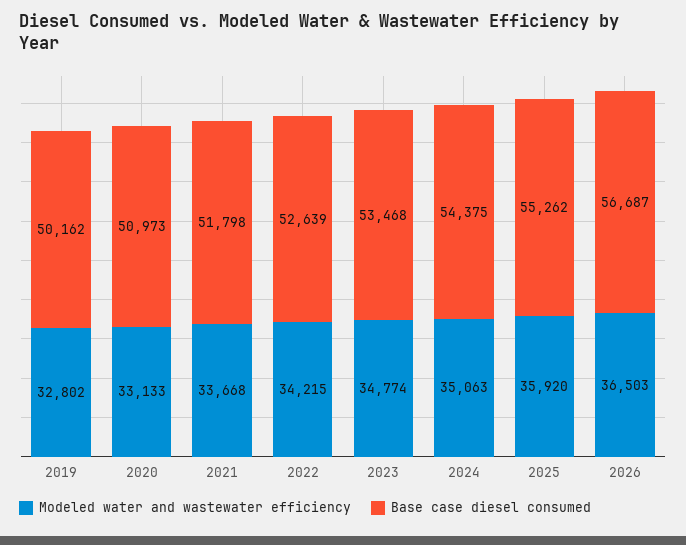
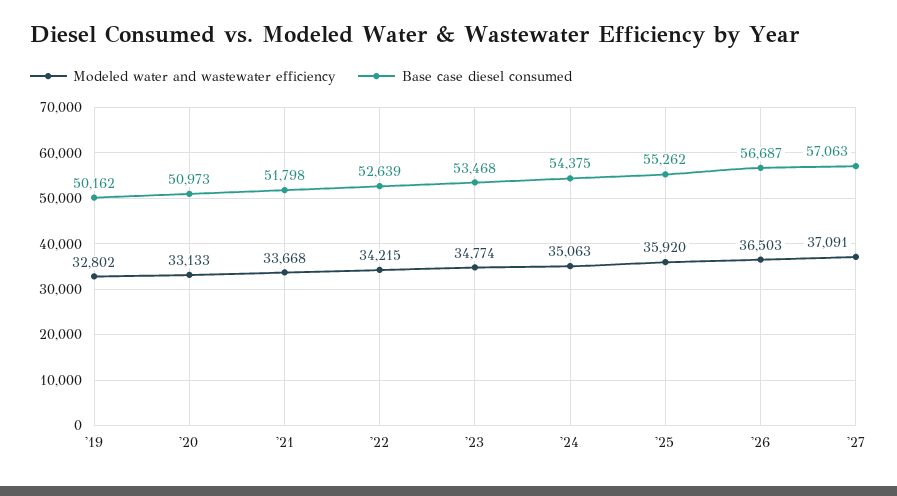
Modeled water and wastewater efficiency, '27: none -> 37091
Base case diesel consumed, '27: none -> 57063

